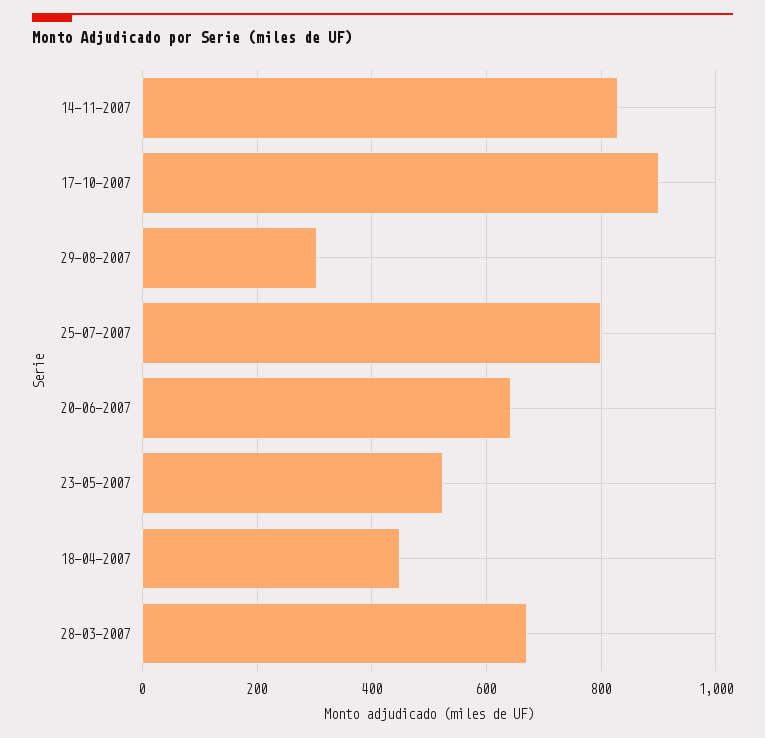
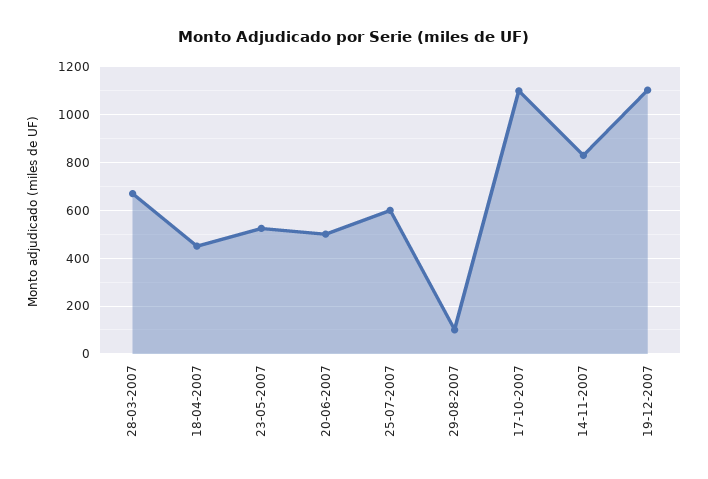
17-10-2007: 900 -> 1100
29-08-2007: 300 -> 100
25-07-2007: 800 -> 600
20-06-2007: 640 -> 500
19-12-2007: none -> 1100

